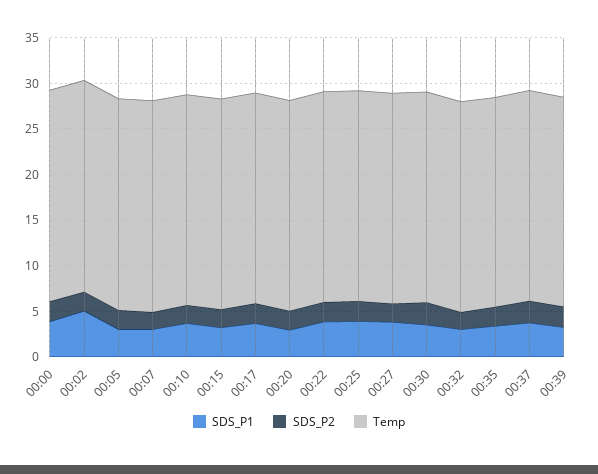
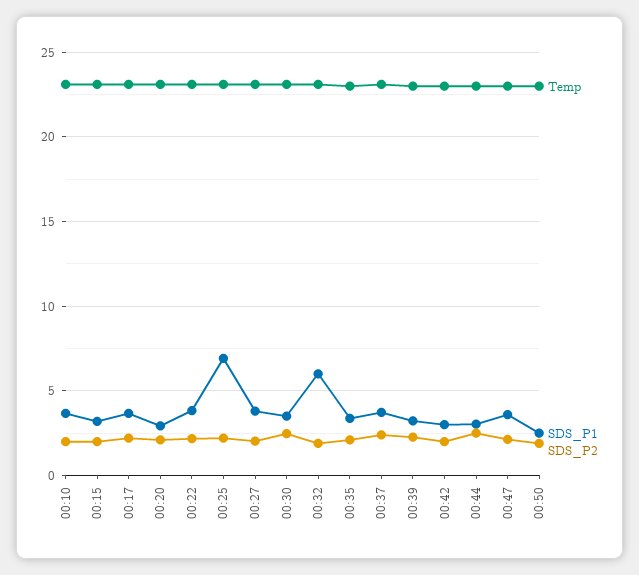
SDS_P1, 00:00: 4 -> none
SDS_P2, 00:00: 2 -> none
Temp, 00:00: 23 -> none
SDS_P1, 00:02: 5 -> none
SDS_P2, 00:02: 2 -> none
Temp, 00:02: 23 -> none
SDS_P1, 00:05: 3 -> none
SDS_P2, 00:05: 2 -> none
Temp, 00:05: 23 -> none
SDS_P1, 00:07: 3 -> none
SDS_P2, 00:07: 2 -> none
Temp, 00:07: 23 -> none
SDS_P1, 00:25: 4 -> 7
SDS_P1, 00:32: 3 -> 6
Temp, 00:42: none -> 23
SDS_P1, 00:42: none -> 3
SDS_P2, 00:42: none -> 2
Temp, 00:44: none -> 23
SDS_P1, 00:44: none -> 3
SDS_P2, 00:44: none -> 2.5
Temp, 00:47: none -> 23
SDS_P1, 00:47: none -> 3.5
SDS_P2, 00:47: none -> 2
Temp, 00:50: none -> 23
SDS_P1, 00:50: none -> 2.5
SDS_P2, 00:50: none -> 2

